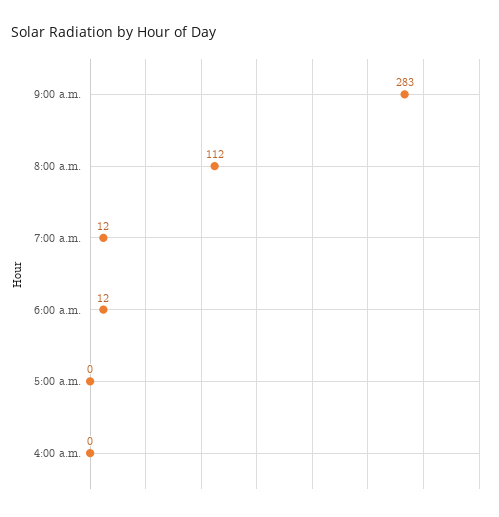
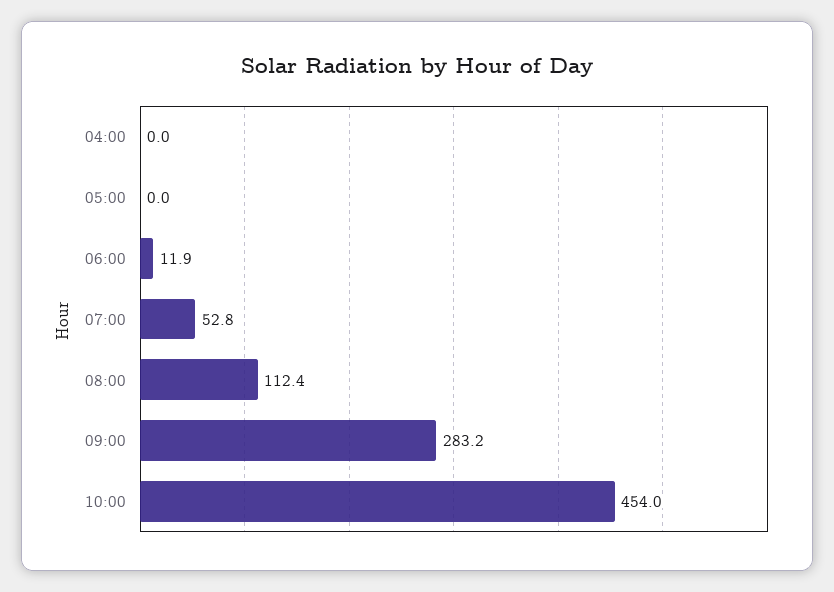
7:00 a.m.: 12 -> 52.8
10:00: none -> 454

